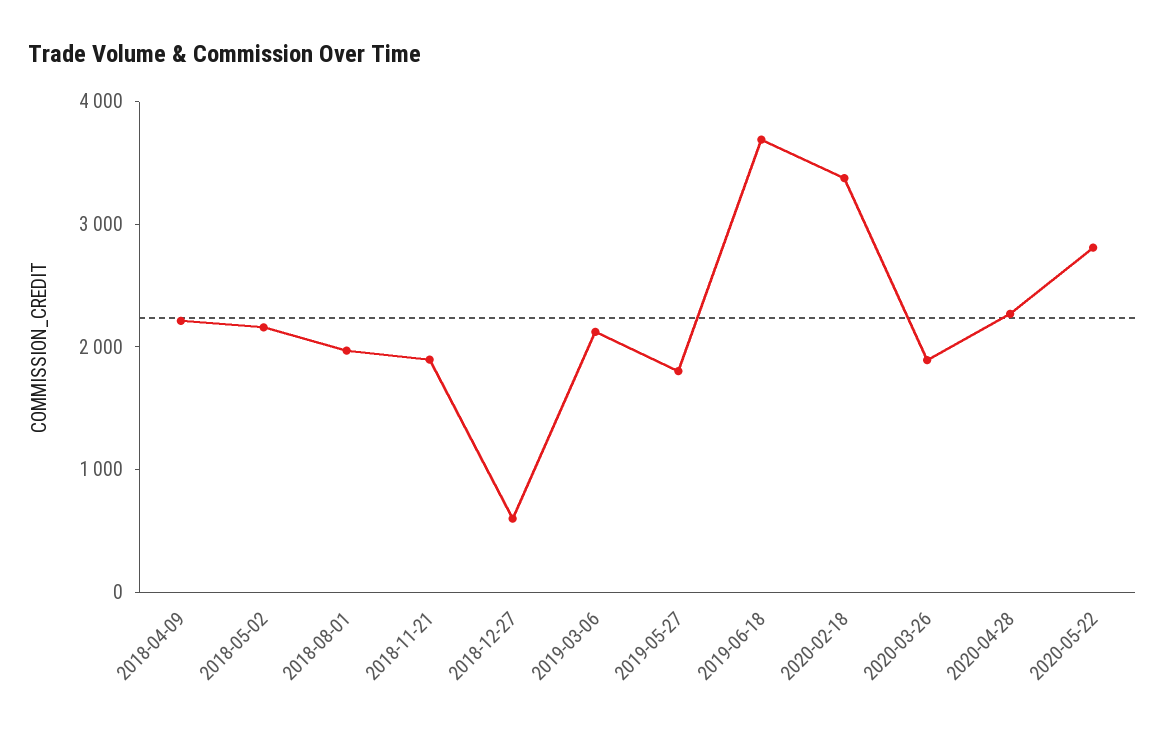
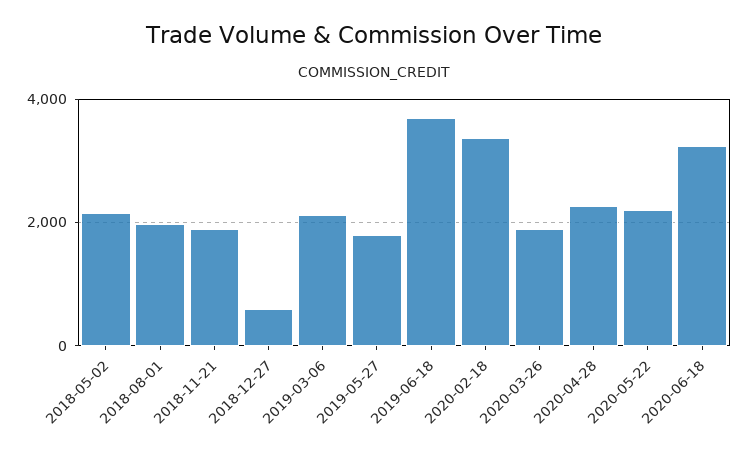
2018-04-09: 2200 -> none
2020-05-22: 2800 -> 2200
2020-06-18: none -> 3200

